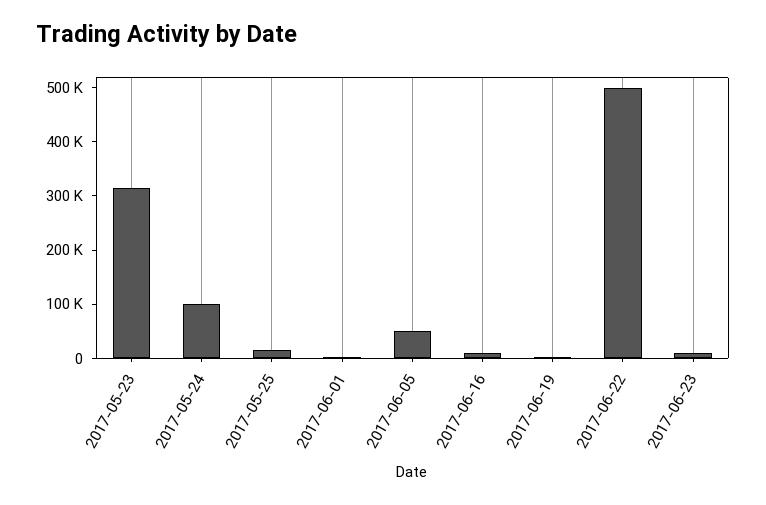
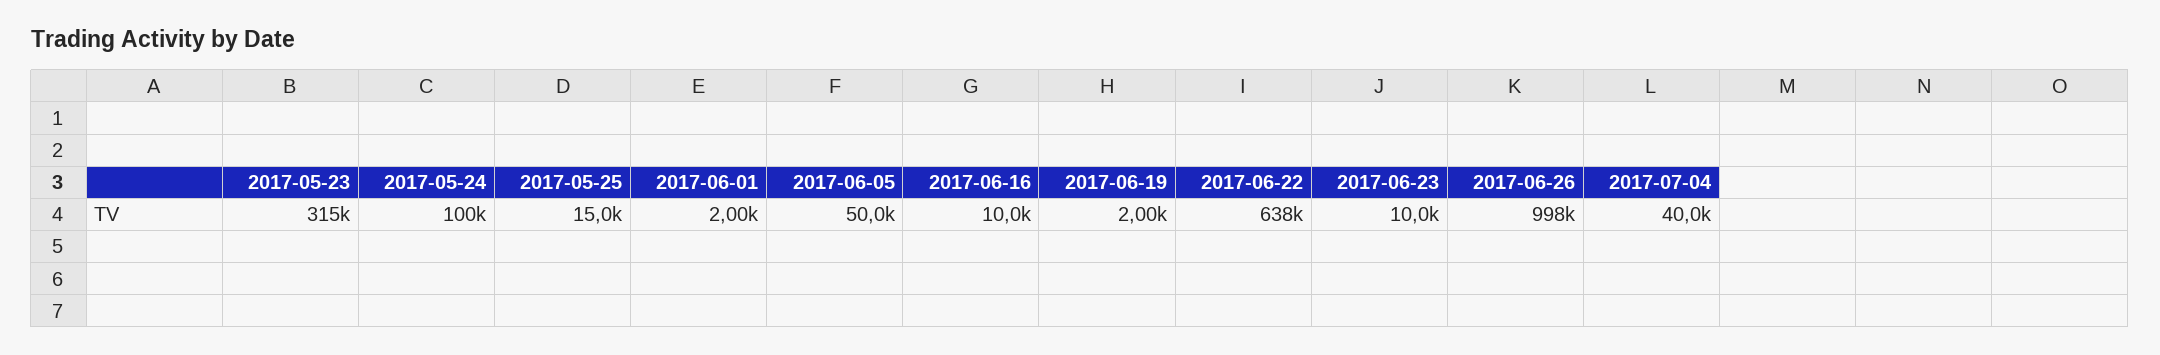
2017-06-22: 500000 -> 638000
2017-06-26: none -> 998000
2017-07-04: none -> 40000

